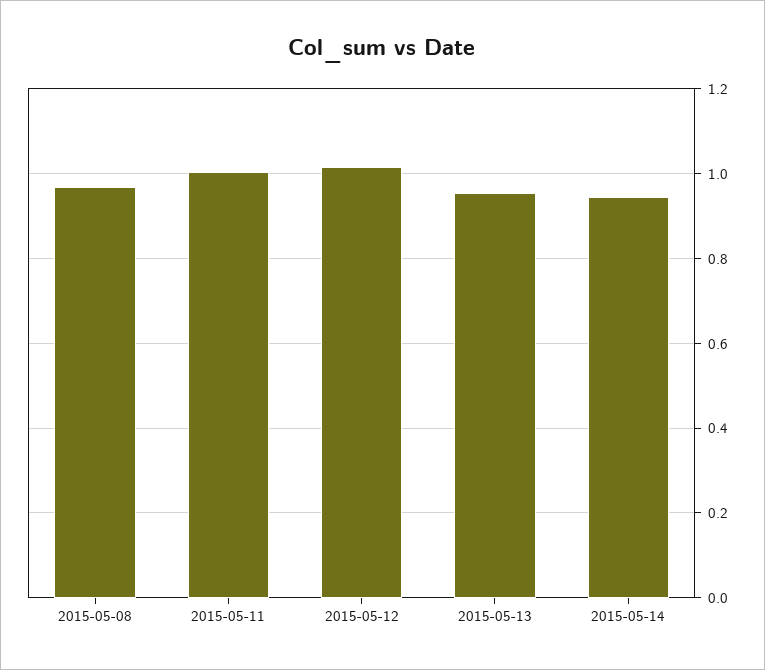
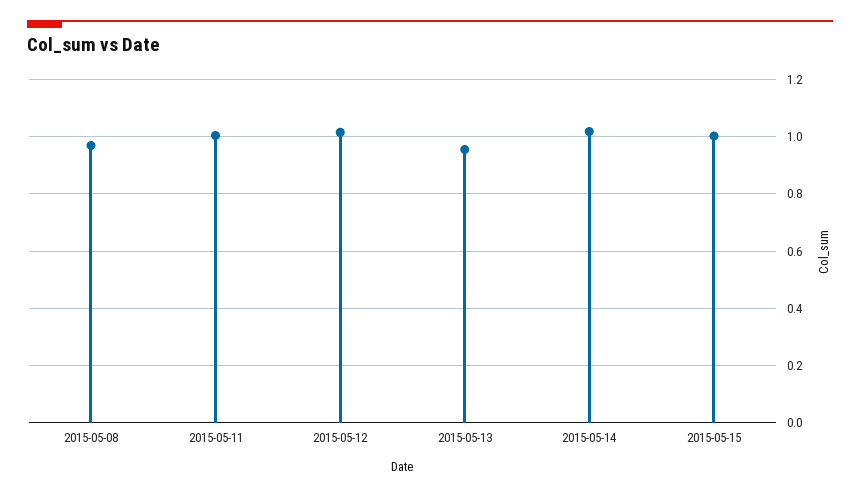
2015-05-14: 0.94 -> 1.025
2015-05-15: none -> 1

